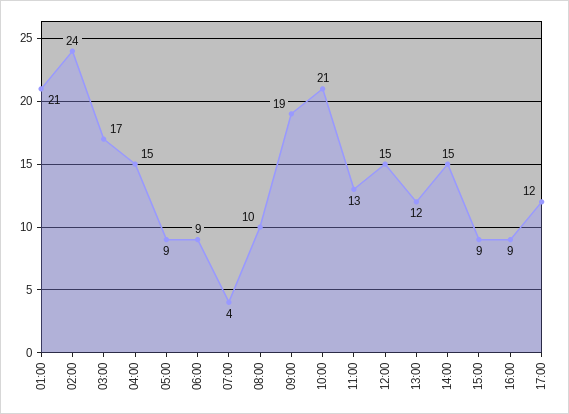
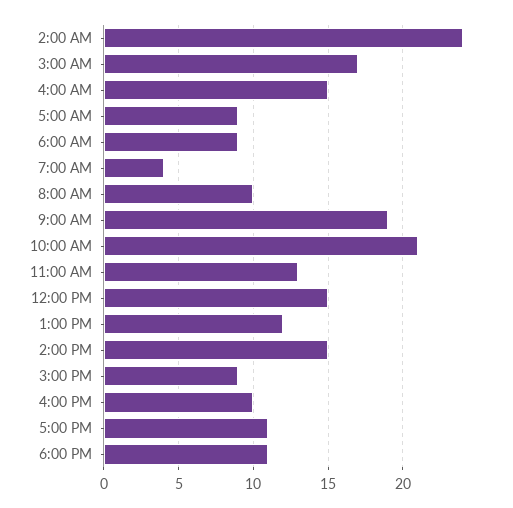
01:00: 21 -> none
16:00: 9 -> 10
17:00: 12 -> 11
6:00 PM: none -> 11

